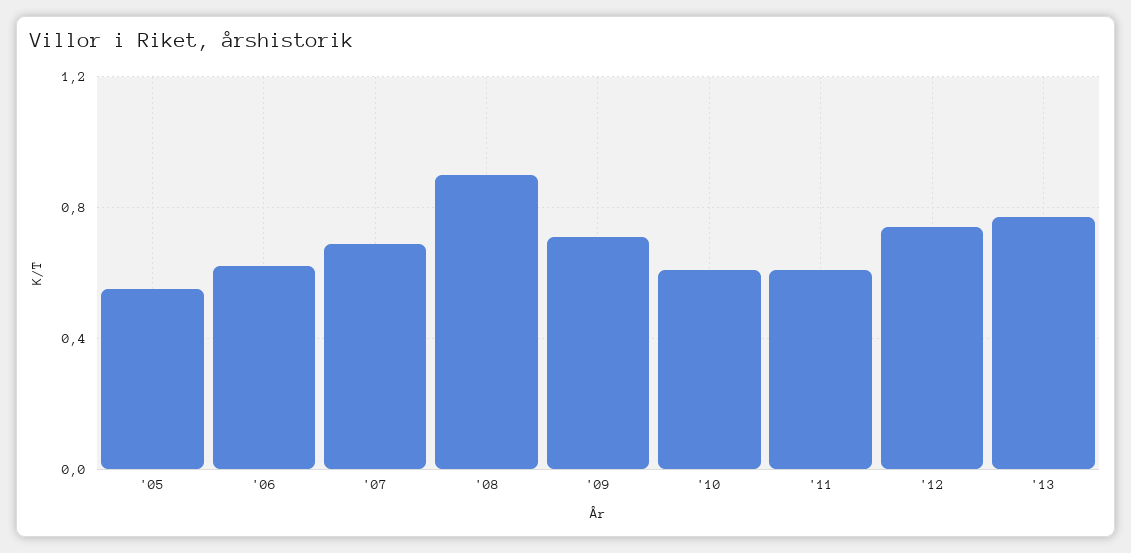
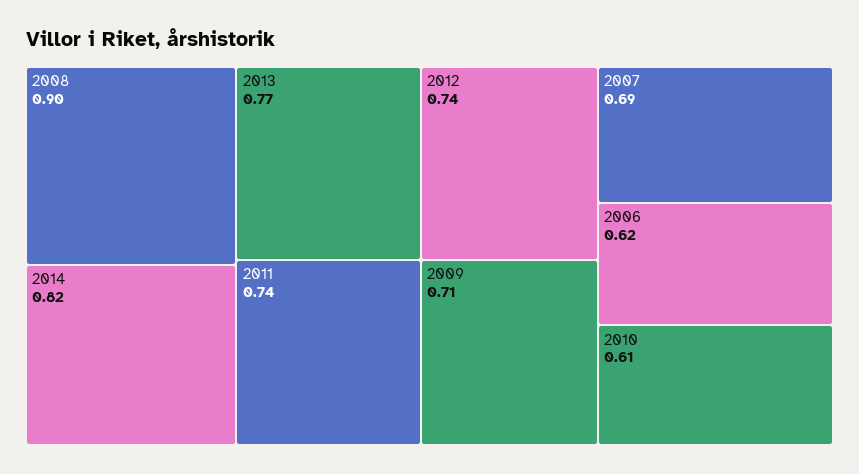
'05: 0.55 -> none
'11: 0.6 -> 0.74
2014: none -> 0.82

